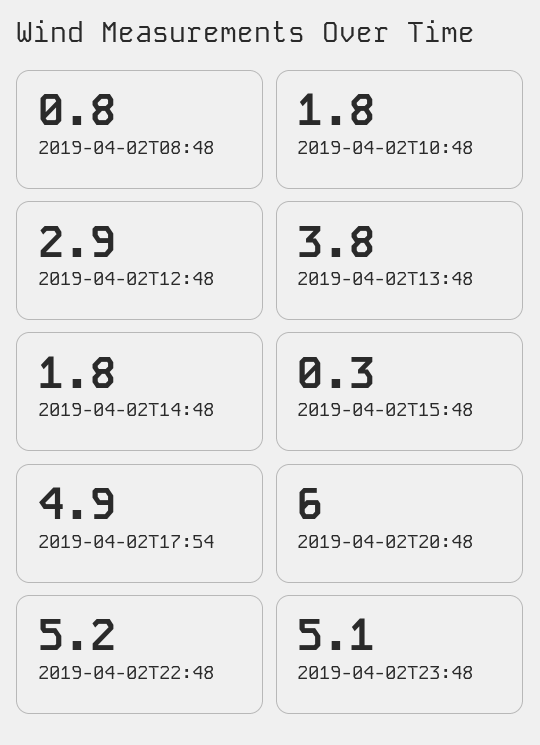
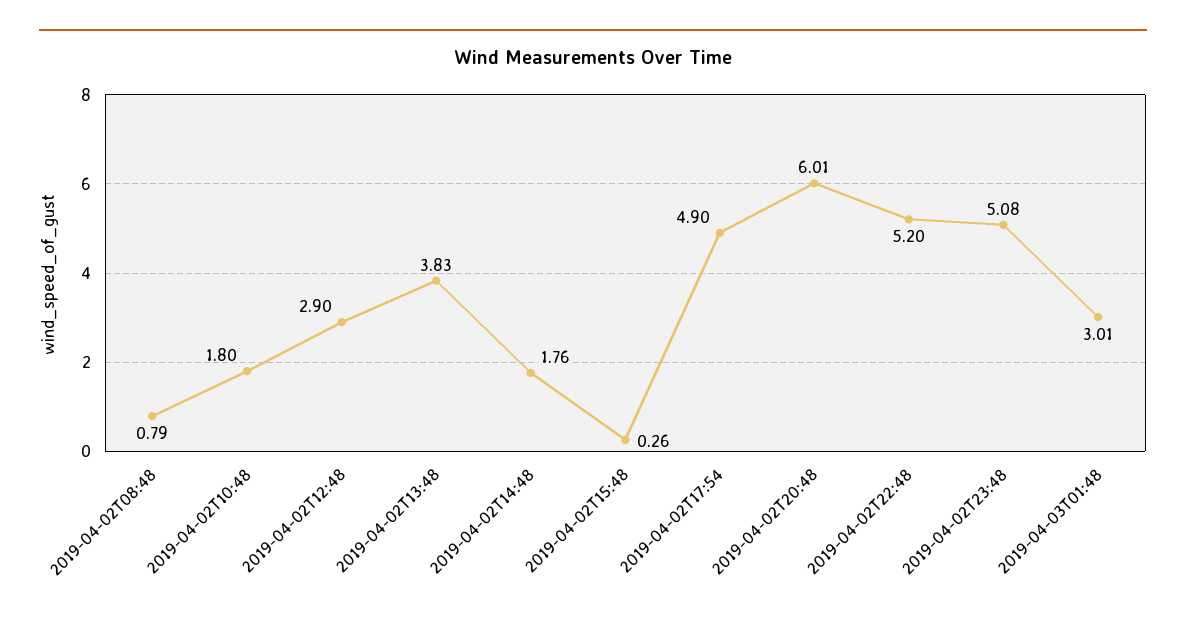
2019-04-03T01:48: none -> 3.01

